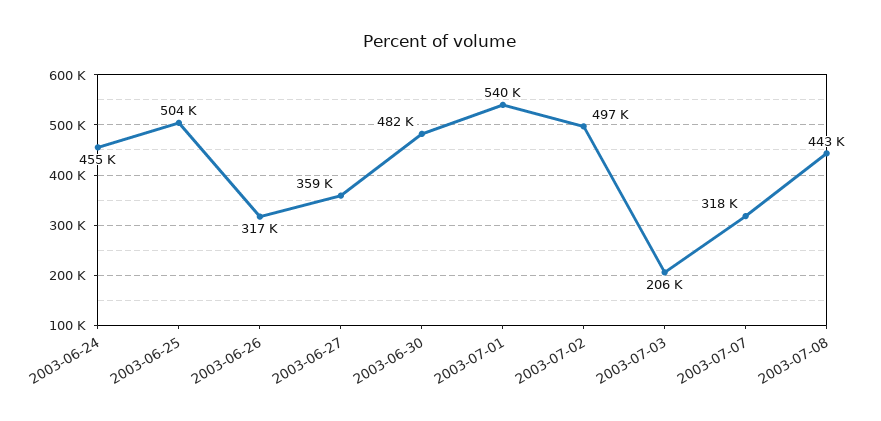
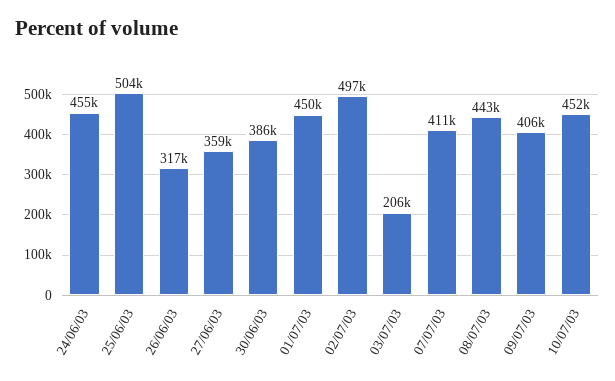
2003-06-30: 482000 -> 386000
2003-07-01: 540000 -> 450000
2003-07-07: 318000 -> 411000
09/07/03: none -> 406000
10/07/03: none -> 452000

